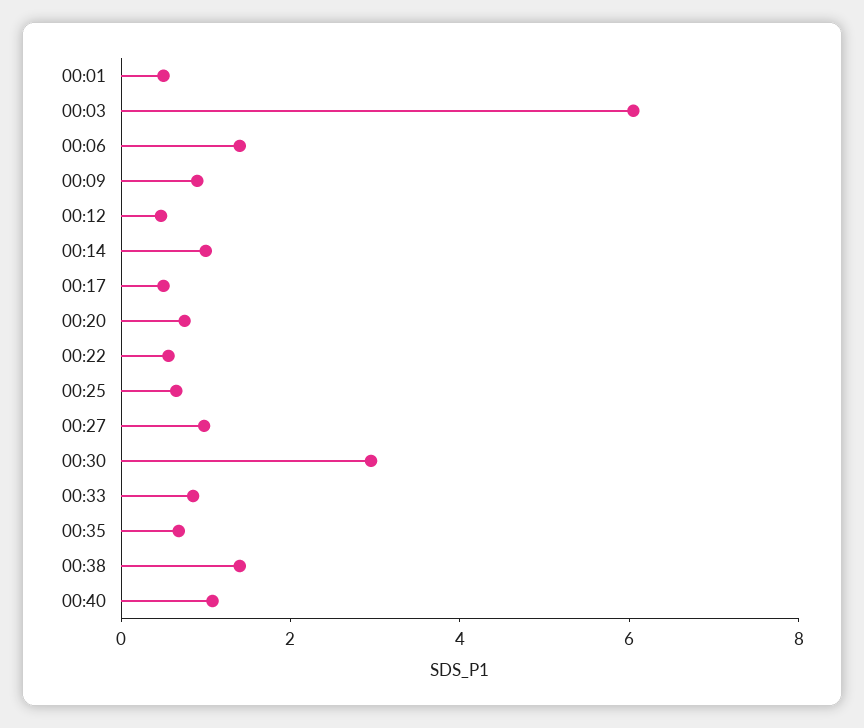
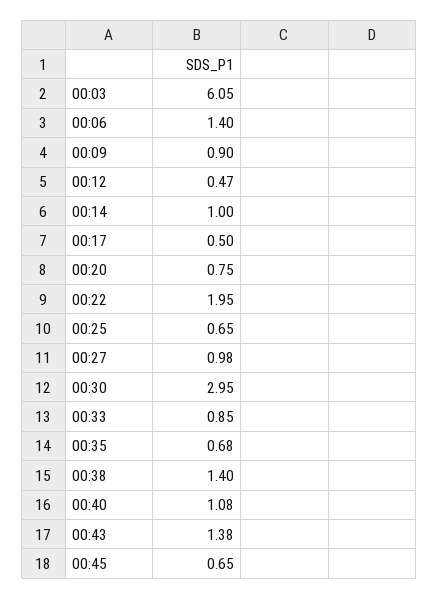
00:01: 0.5 -> none
00:22: 0.5 -> 1.95
00:43: none -> 1.38
00:45: none -> 0.65

